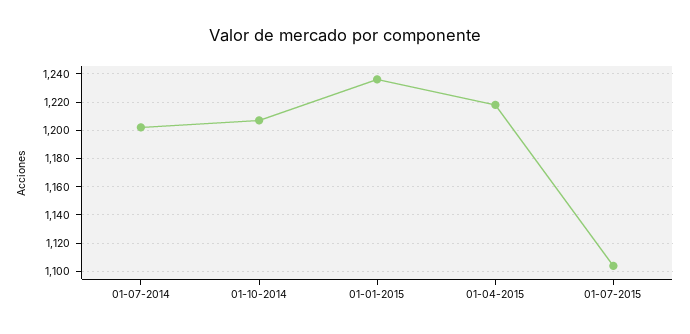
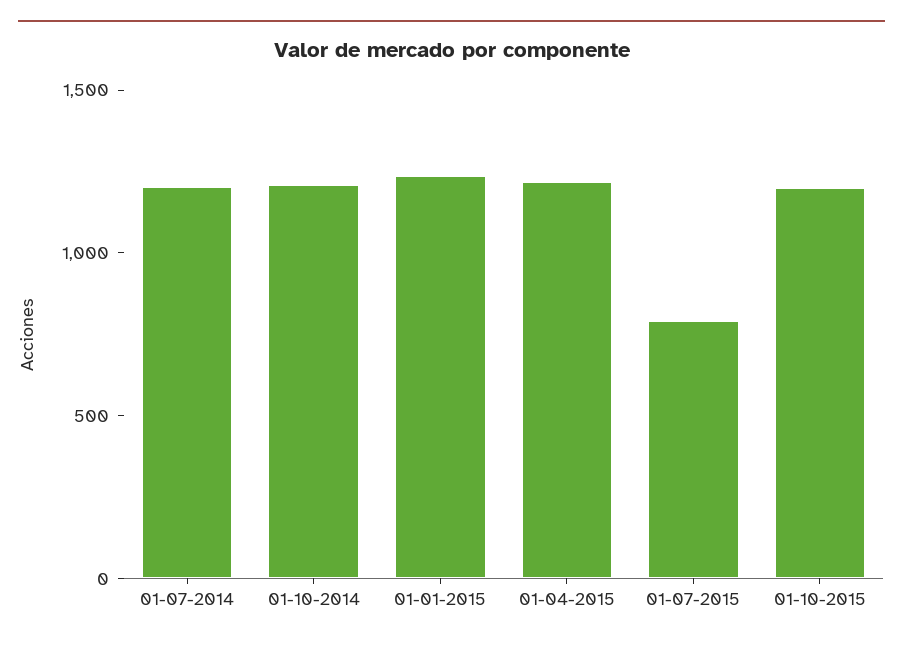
01-07-2015: 1105 -> 800
01-10-2015: none -> 1200

